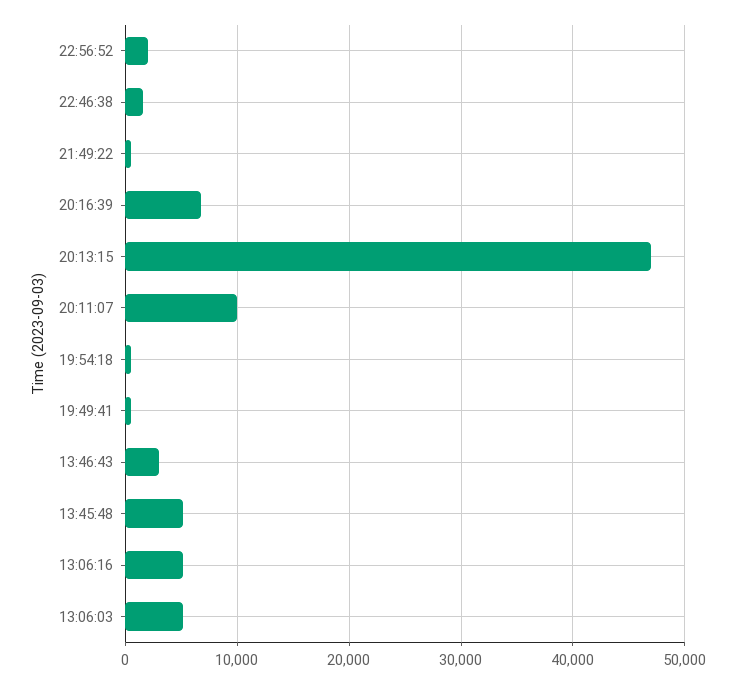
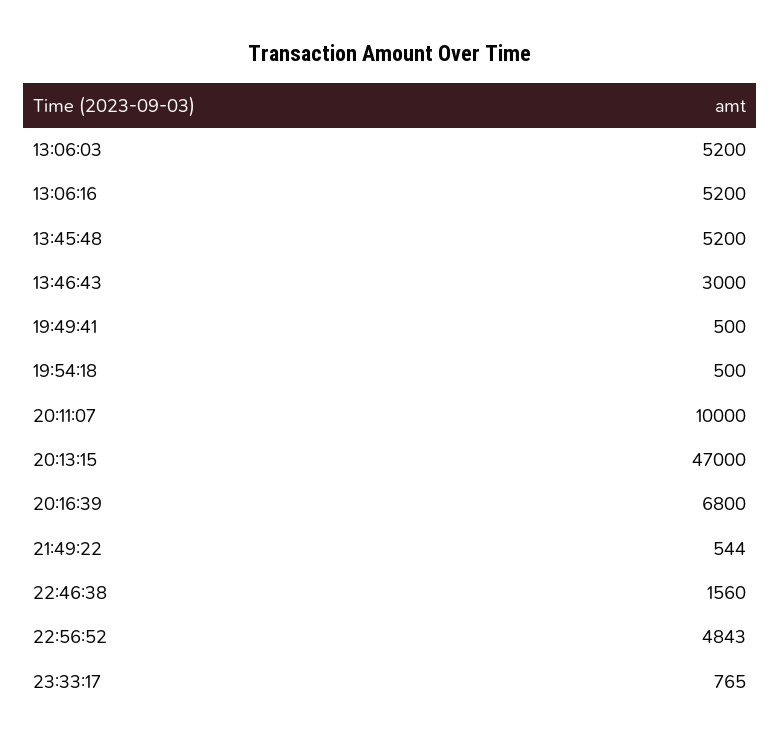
22:56:52: 2000 -> 4843
23:33:17: none -> 765

